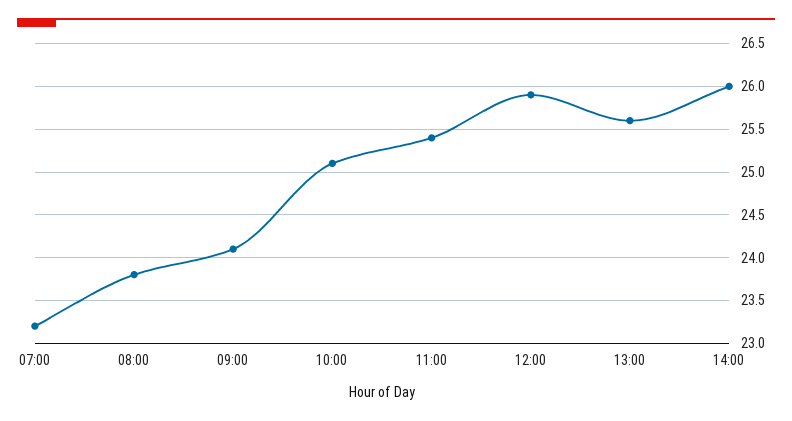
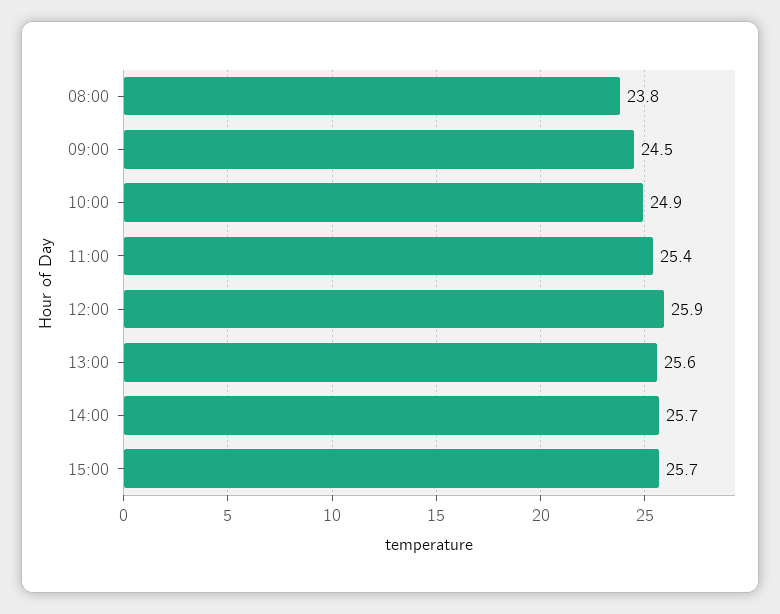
07:00: 23.2 -> none
09:00: 24.1 -> 24.5
10:00: 25.1 -> 24.9
14:00: 26 -> 25.7
15:00: none -> 25.7

